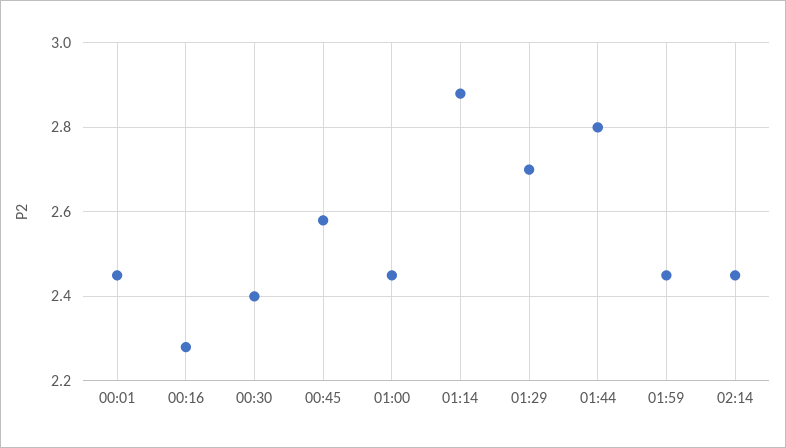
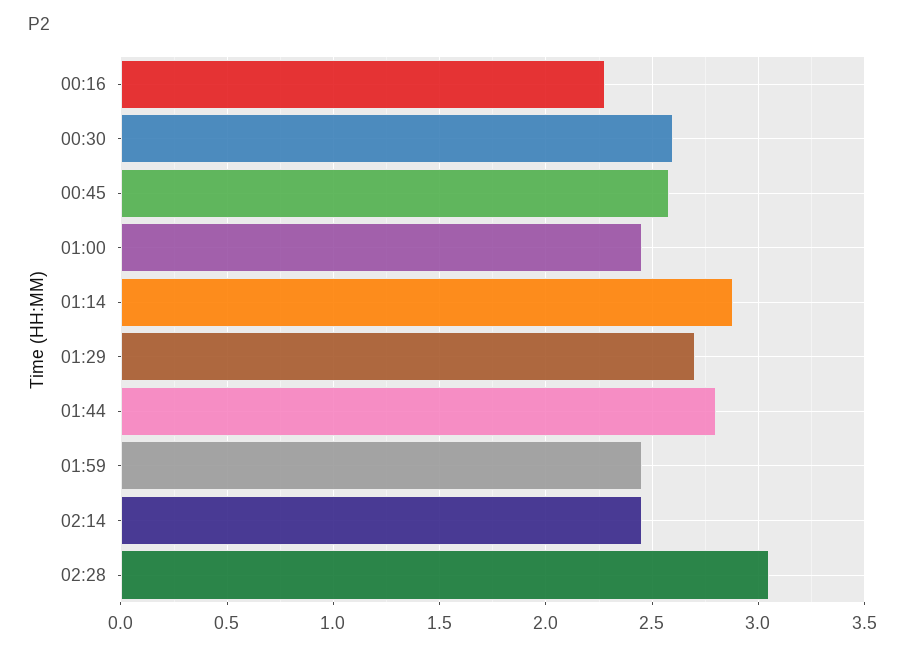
00:01: 2.45 -> none
00:30: 2.4 -> 2.6
02:28: none -> 3.05

